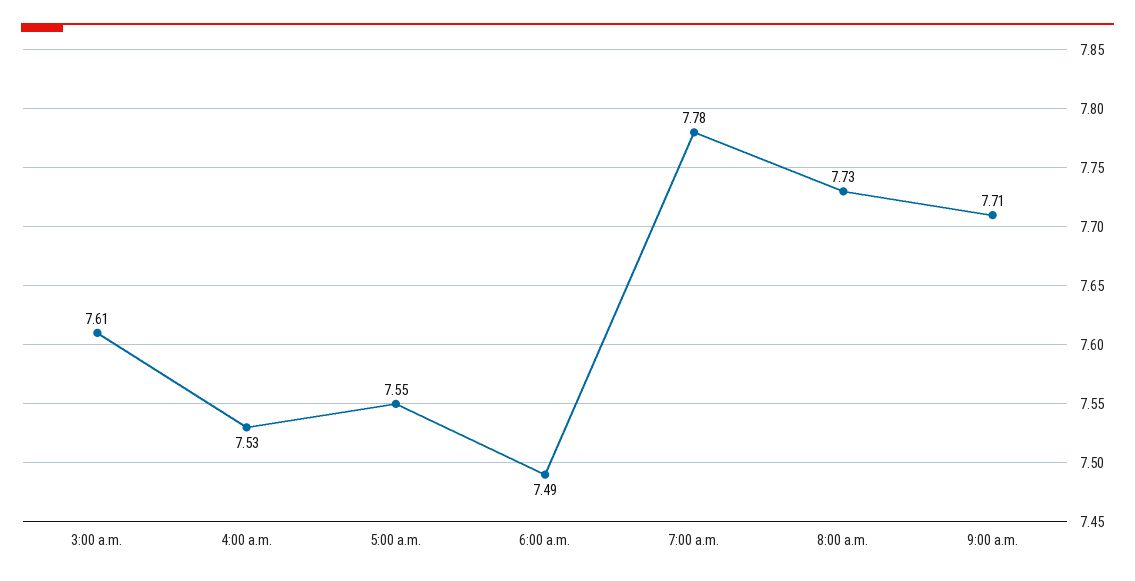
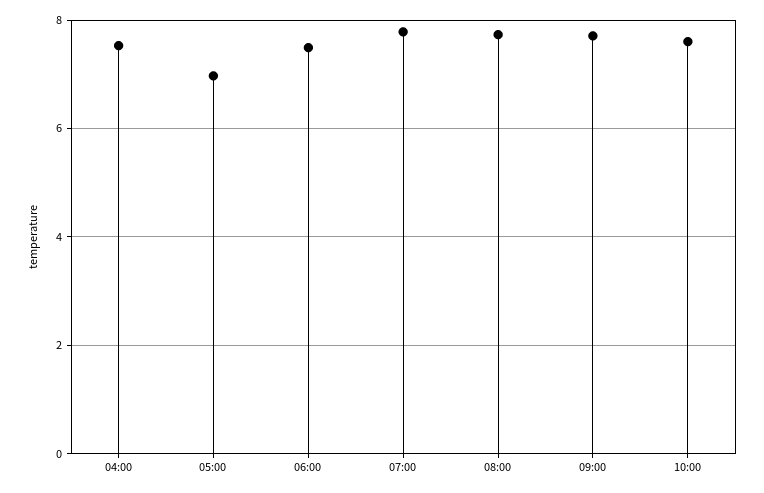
3:00 a.m.: 7.61 -> none
5:00 a.m.: 7.55 -> 7
10:00: none -> 7.6

